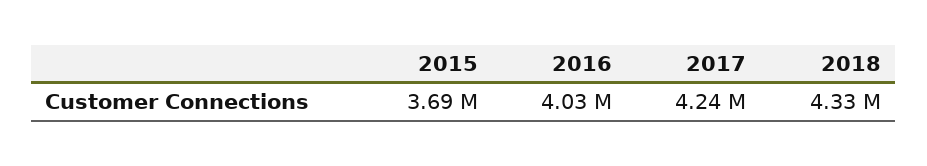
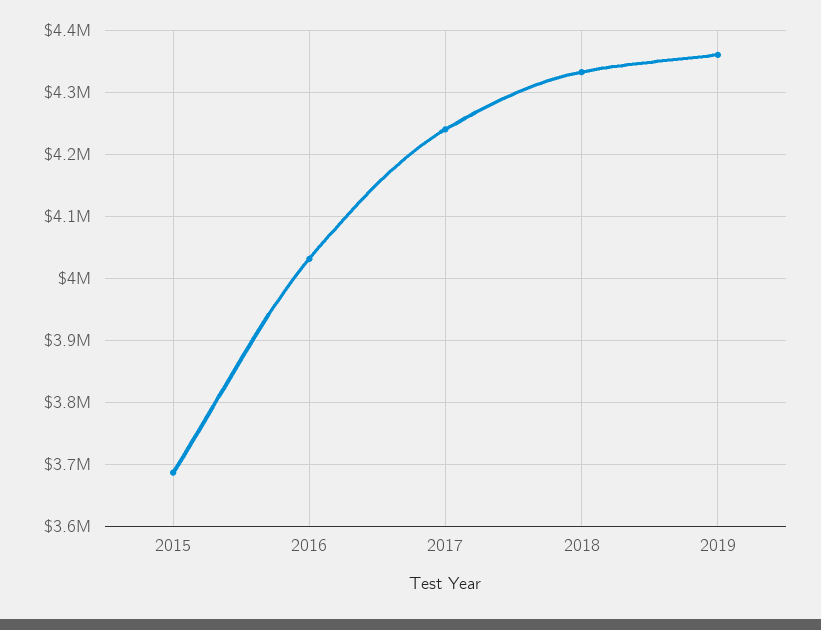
2019: none -> 4360000

